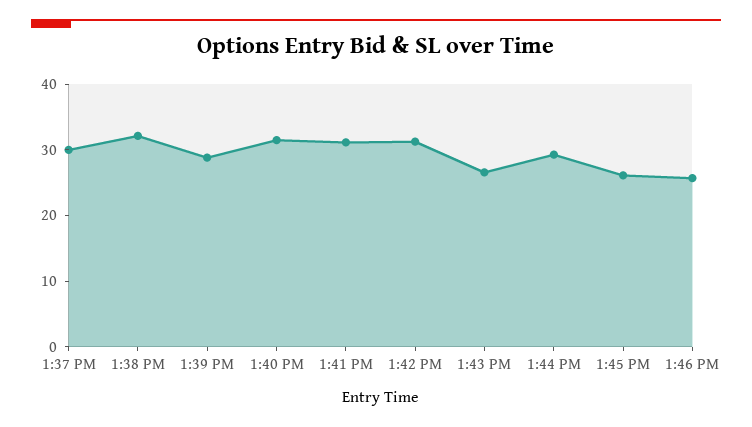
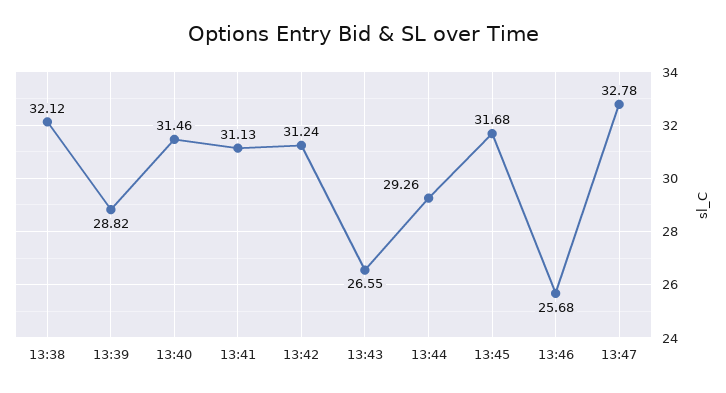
1:37 PM: 30 -> none
1:45 PM: 26 -> 31.68
13:47: none -> 32.78

